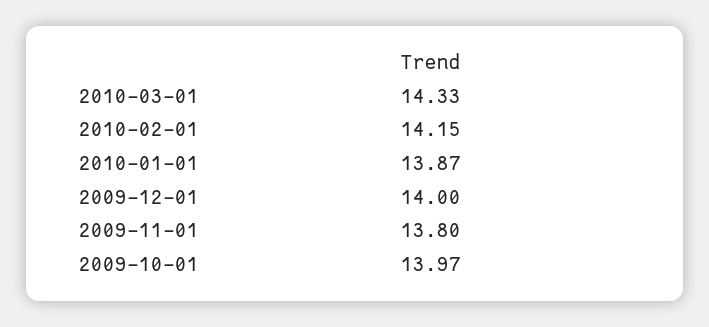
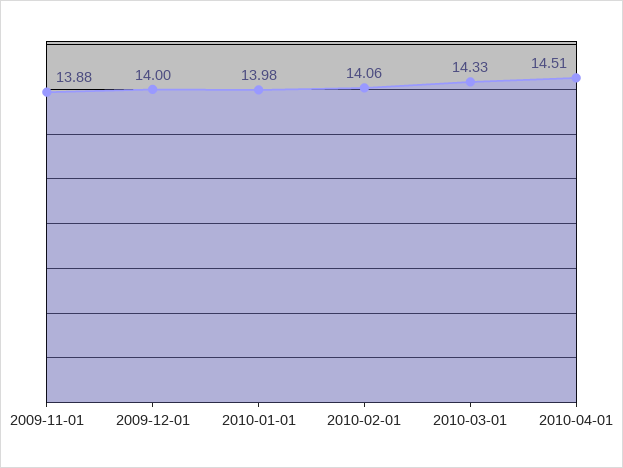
2010-02-01: 14.15 -> 14.06
2010-01-01: 13.87 -> 13.98
2009-11-01: 13.8 -> 13.88
2009-10-01: 13.97 -> none
2010-04-01: none -> 14.51

